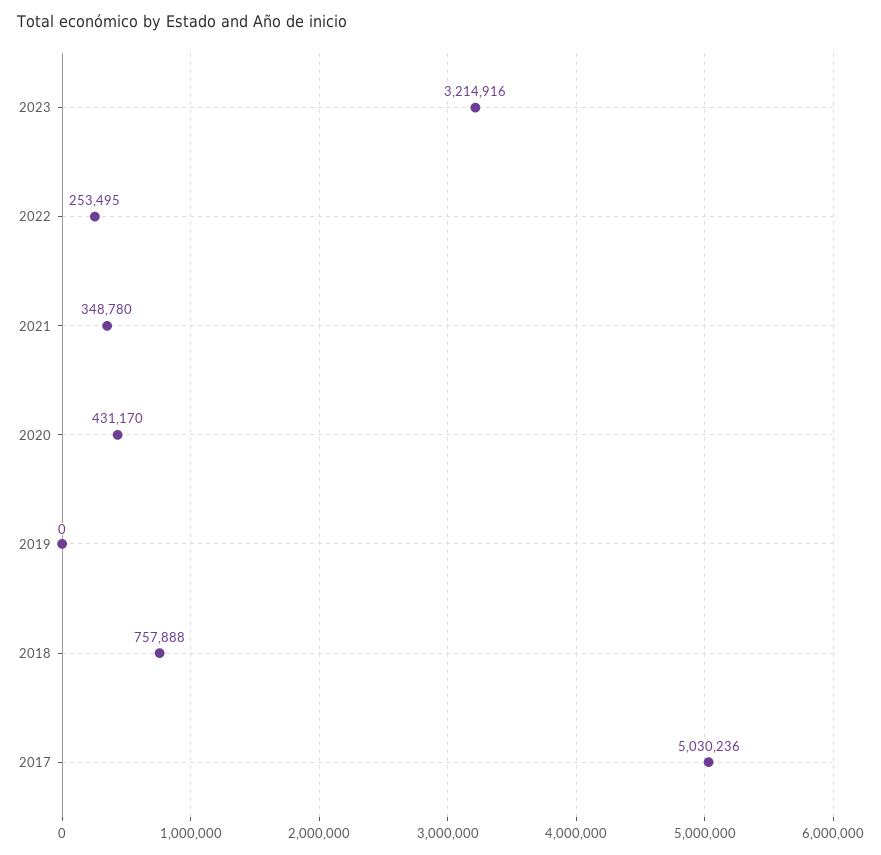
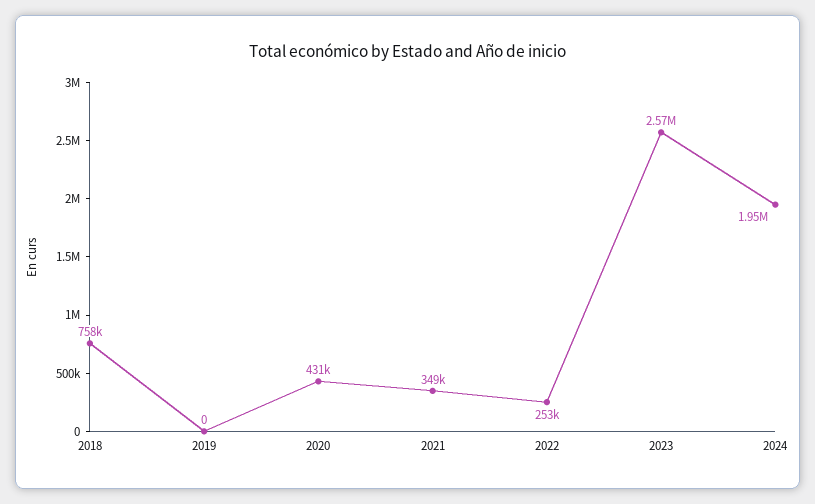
2023: 3214916 -> 2570000
2017: 5030236 -> none
2024: none -> 1950000

